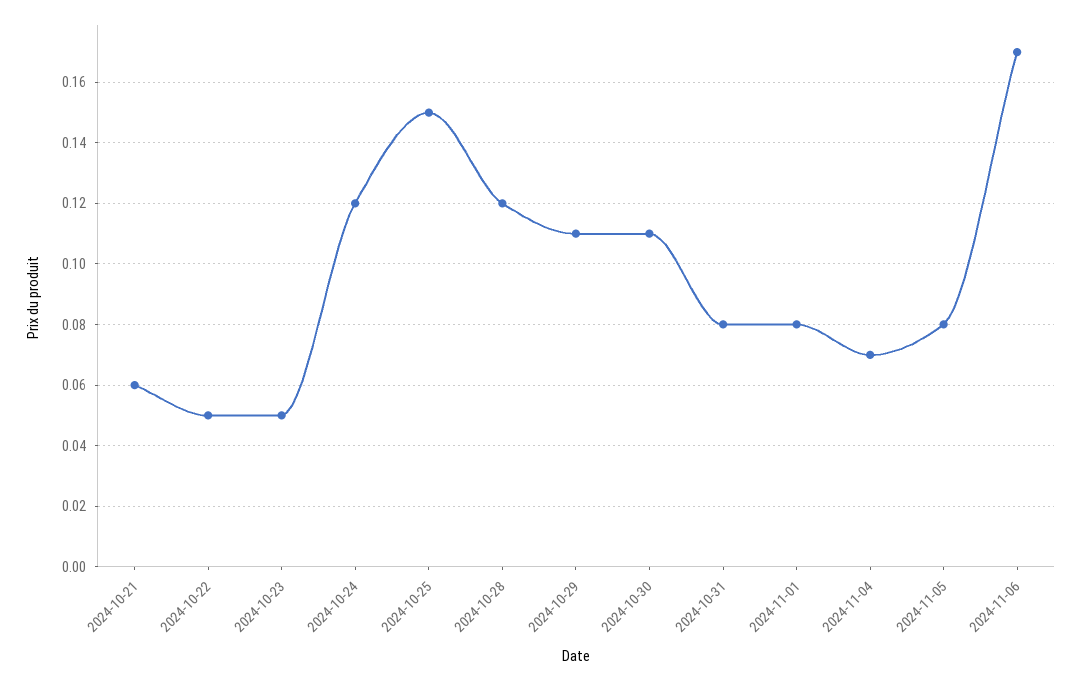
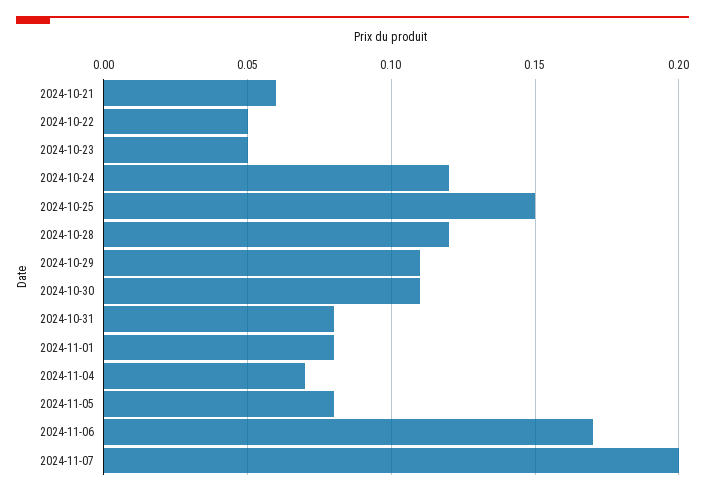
2024-11-07: none -> 0.2

